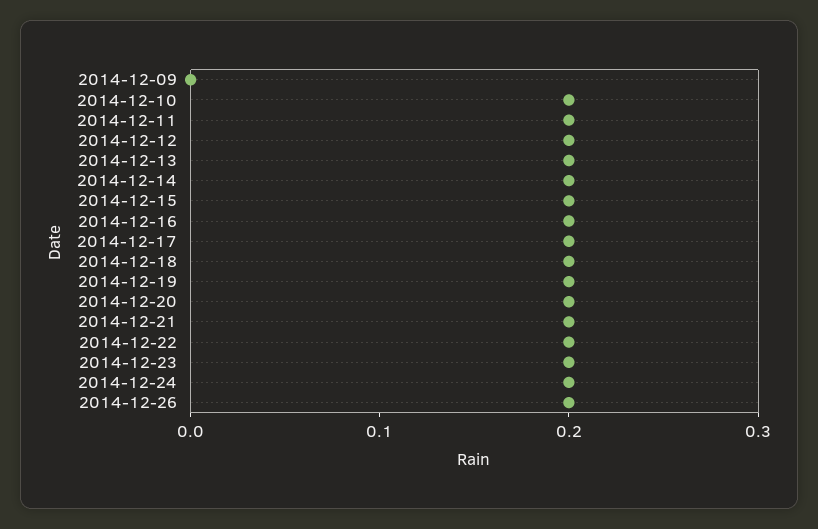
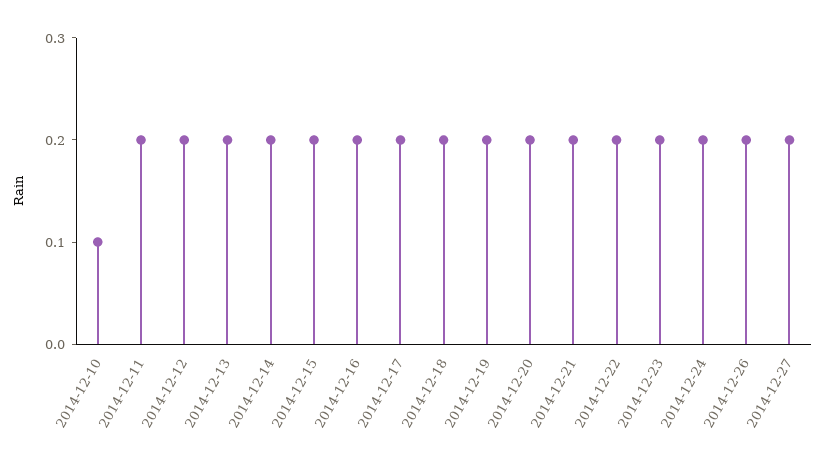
2014-12-09: 0 -> none
2014-12-10: 0.2 -> 0.1
2014-12-27: none -> 0.2

